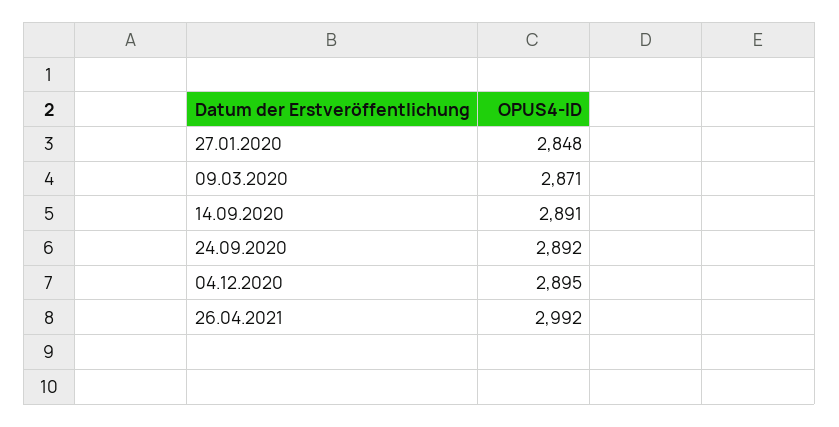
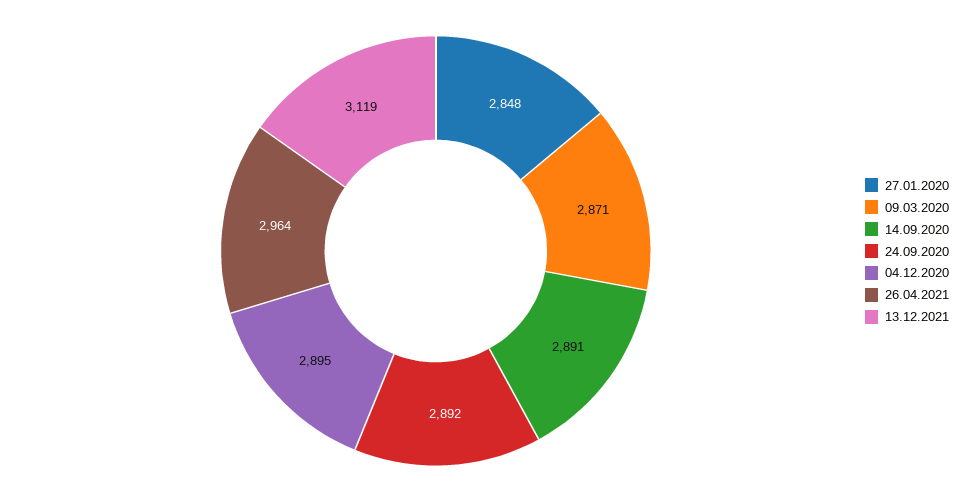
26.04.2021: 2992 -> 2964
13.12.2021: none -> 3119

